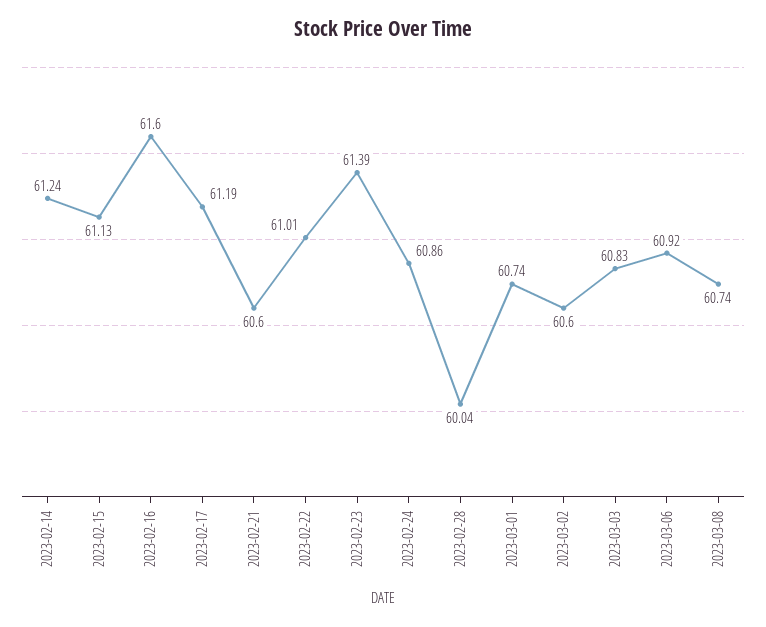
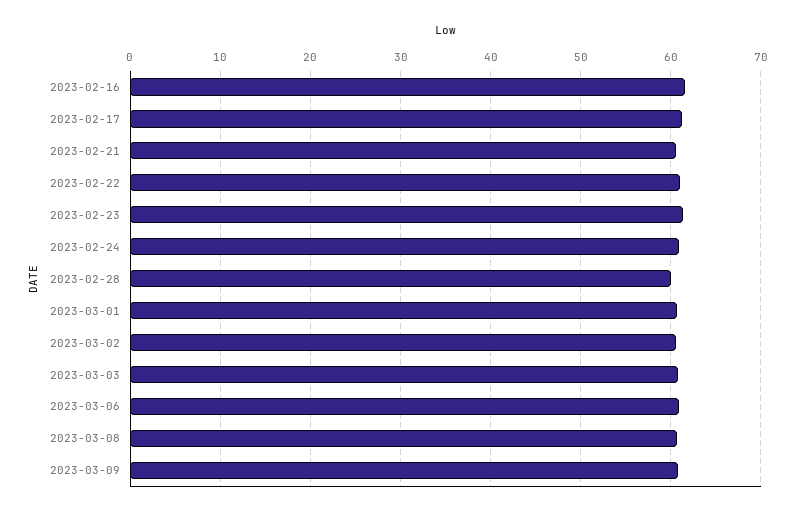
2023-02-14: 61.24 -> none
2023-02-15: 61.13 -> none
2023-03-09: none -> 61

